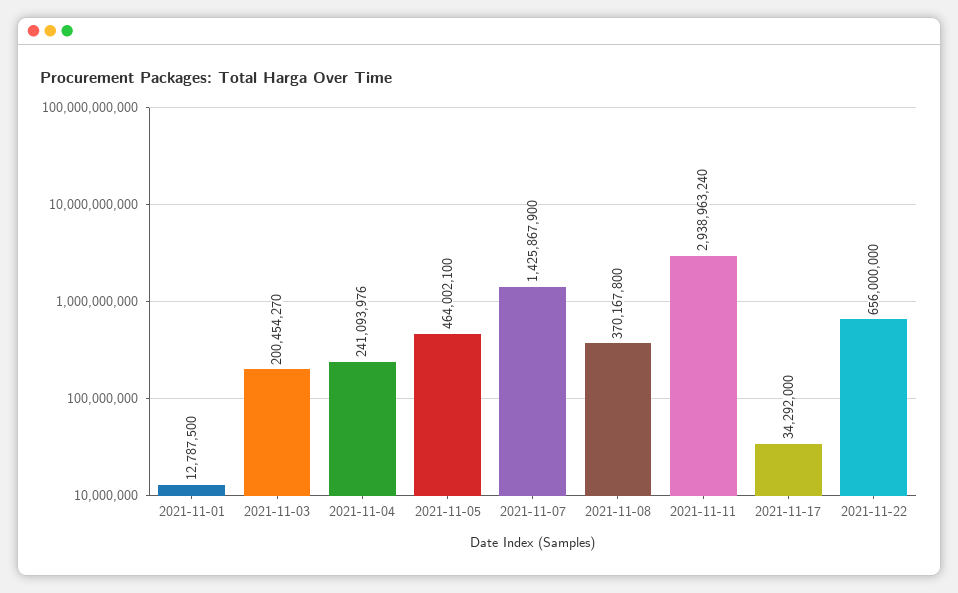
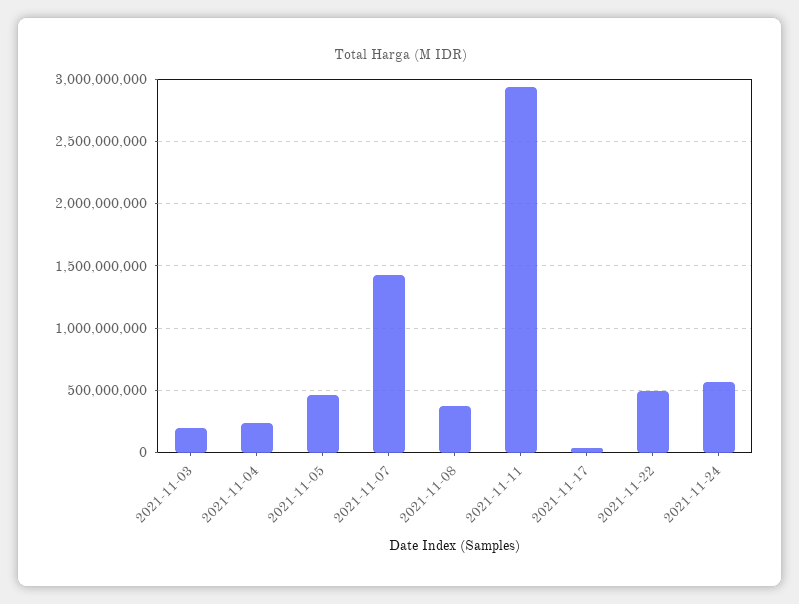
2021-11-01: 12787500 -> none
2021-11-22: 656000000 -> 500000000
2021-11-24: none -> 550000000

